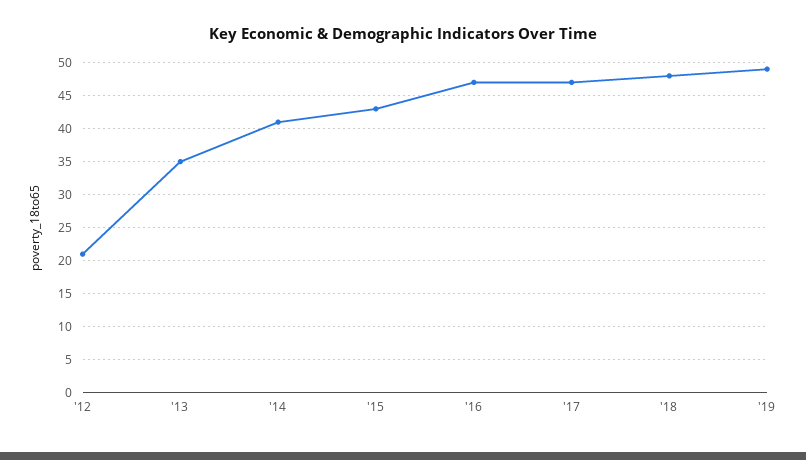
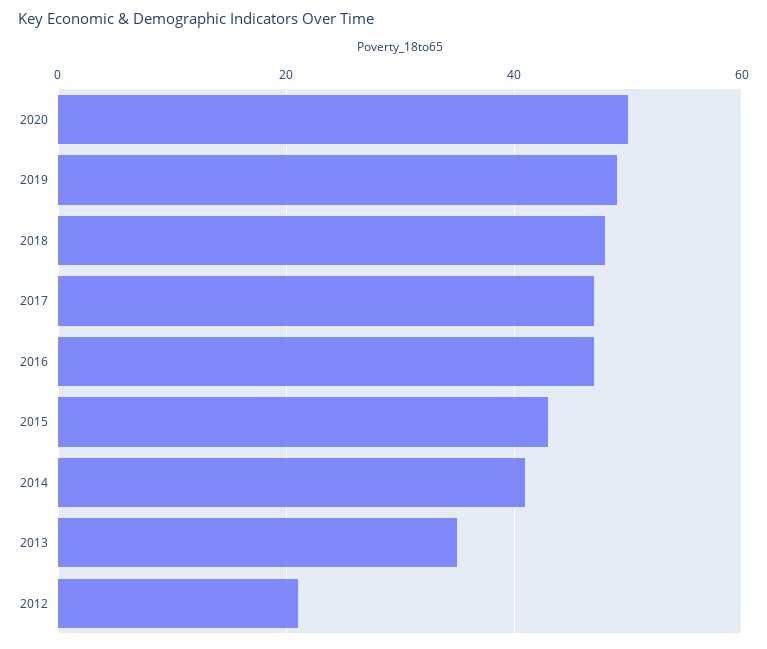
2020: none -> 50

